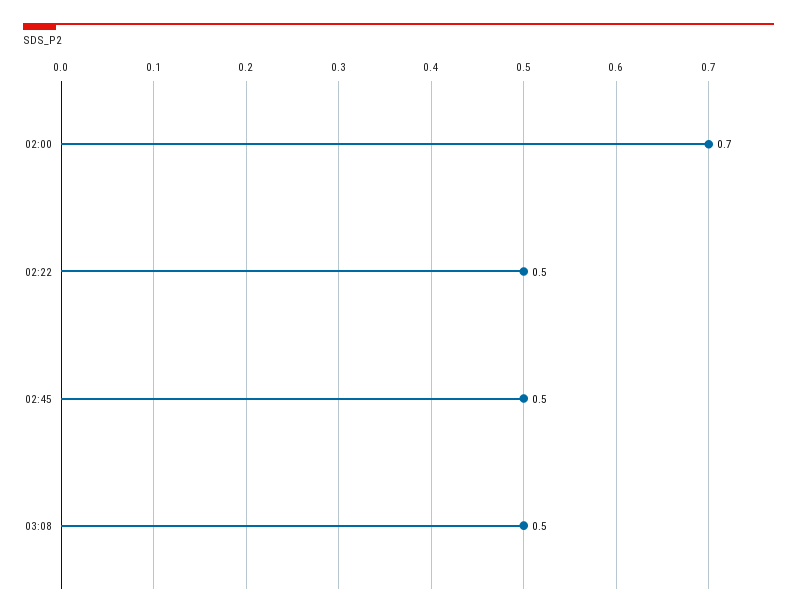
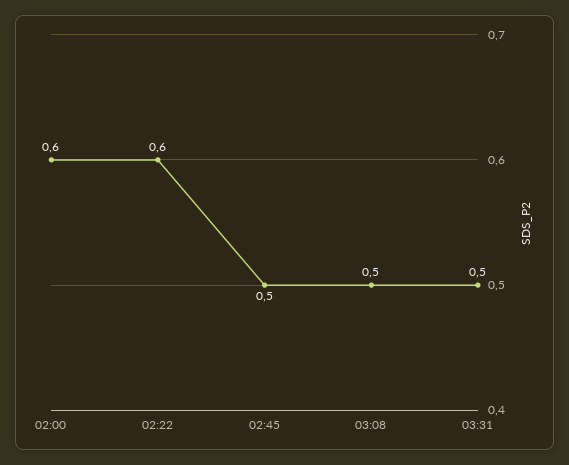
02:00: 0.7 -> 0.6
02:22: 0.5 -> 0.6
03:31: none -> 0.5

